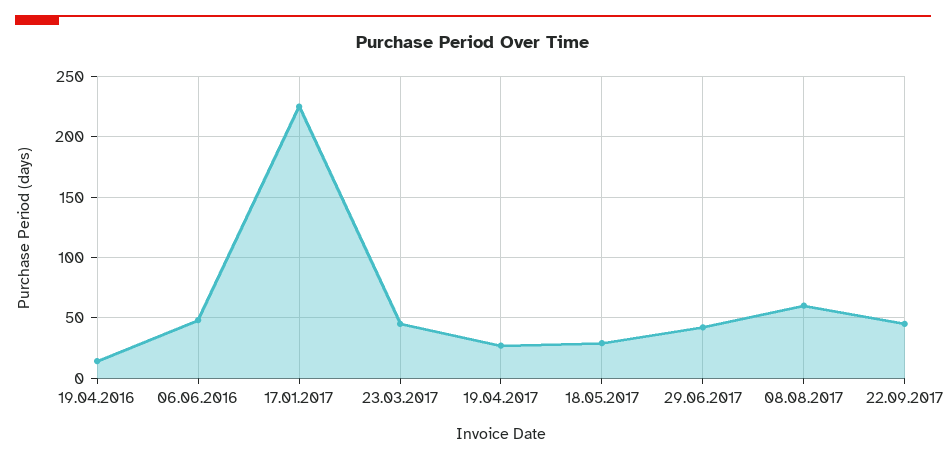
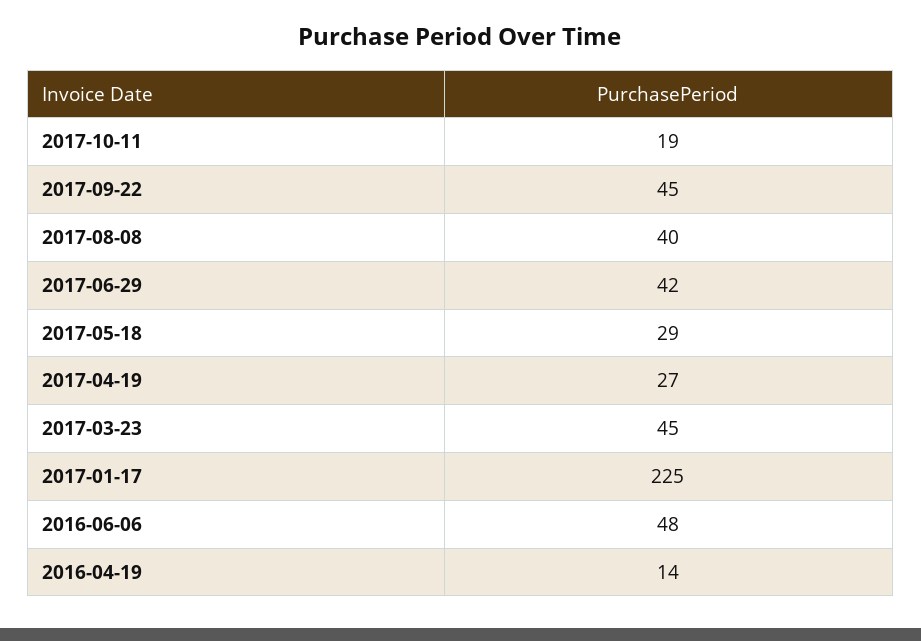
08.08.2017: 60 -> 40
2017-10-11: none -> 19

